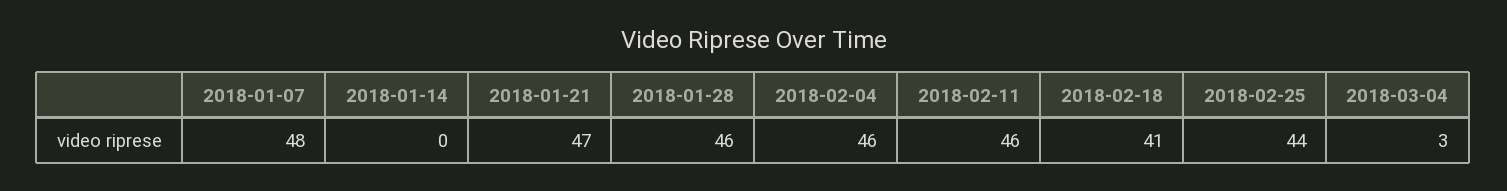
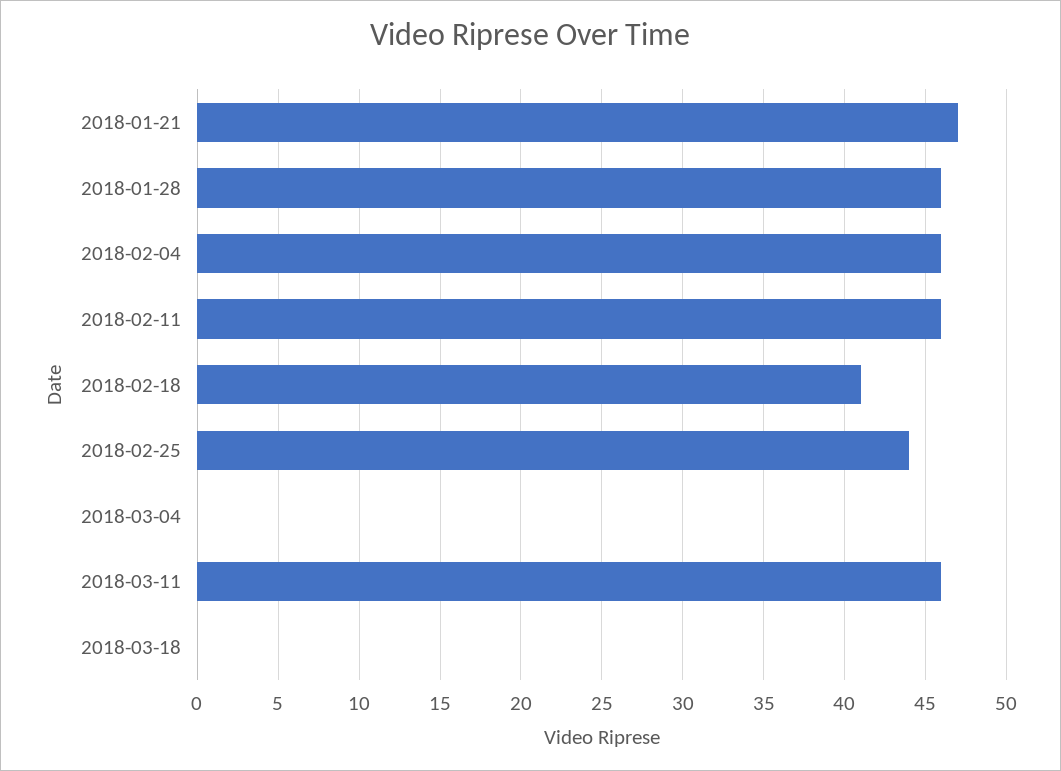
2018-01-07: 48 -> none
2018-01-14: 0 -> none
2018-03-04: 3 -> 0
2018-03-11: none -> 46
2018-03-18: none -> 0

